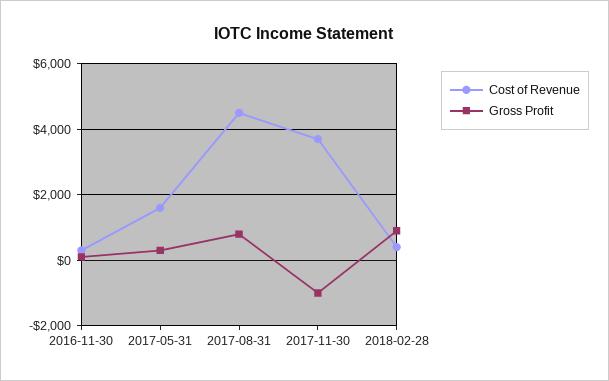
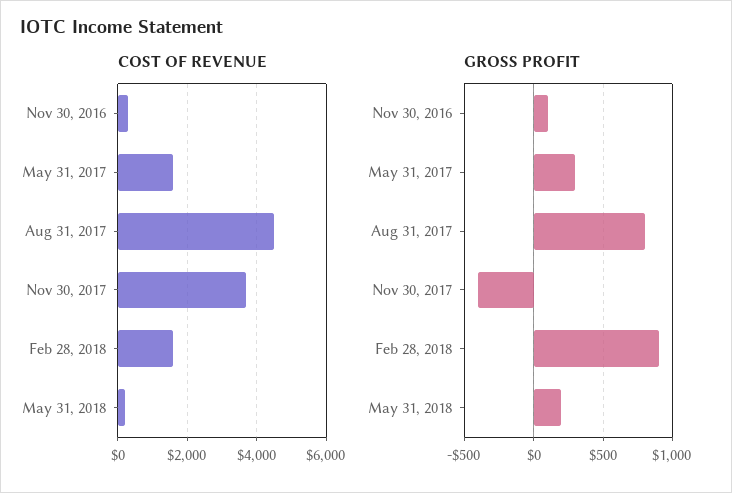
Gross Profit, 2017-11-30: -1000 -> -400
Cost of Revenue, 2018-02-28: 400 -> 1600
Cost of Revenue, May 31, 2018: none -> 200
Gross Profit, May 31, 2018: none -> 200

